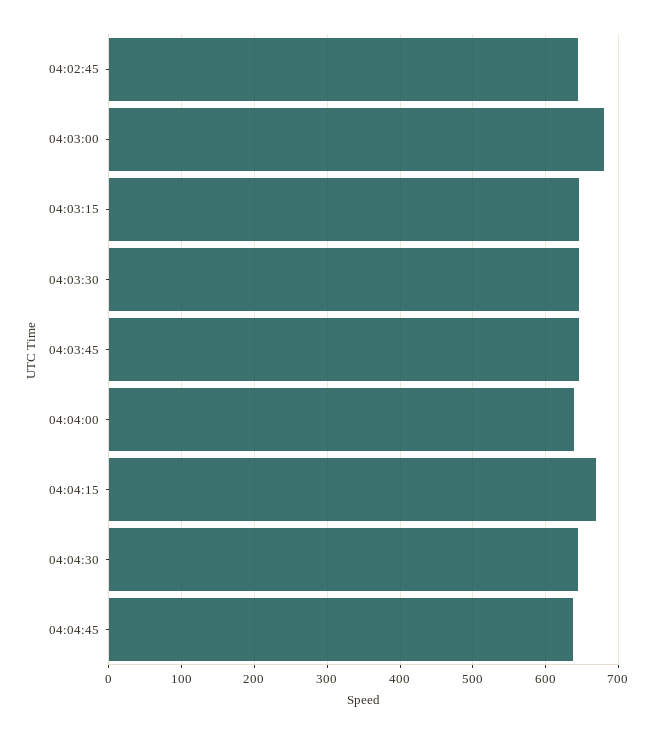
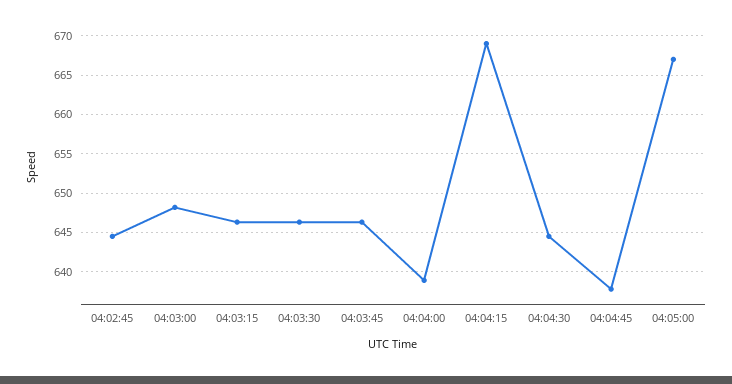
04:03:00: 680 -> 648
04:05:00: none -> 667

